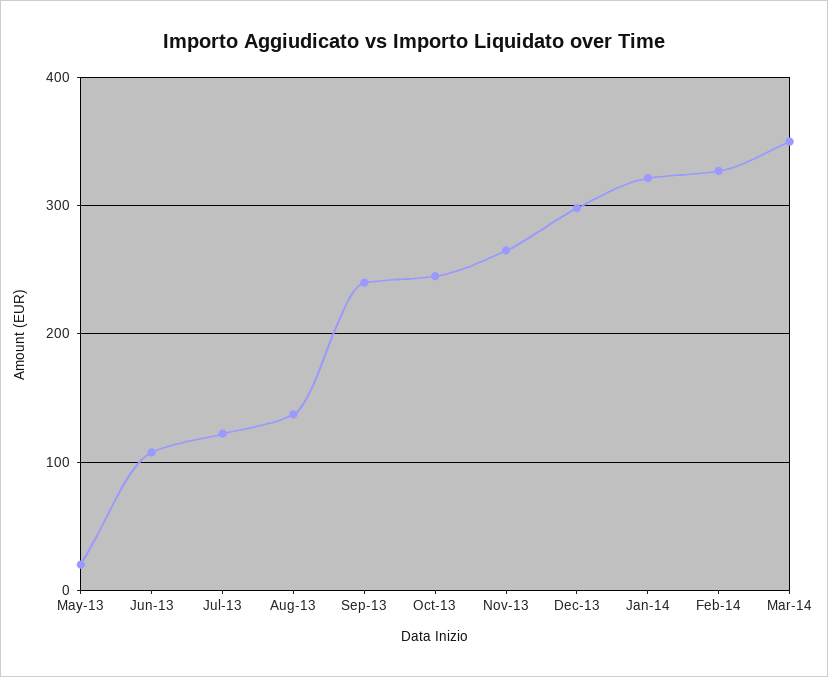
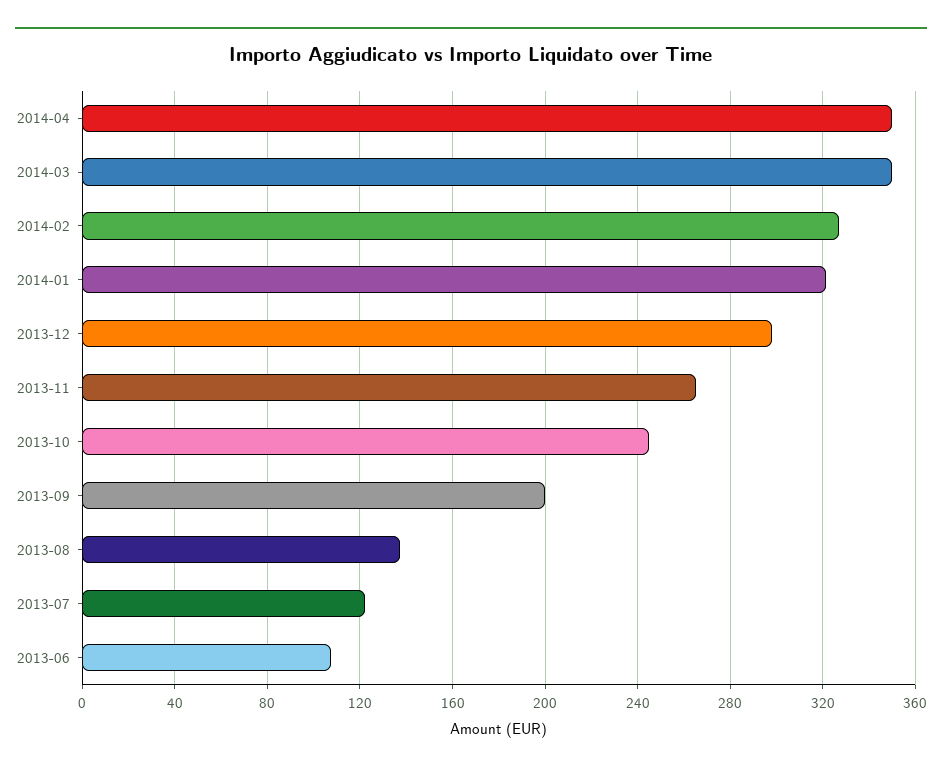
May-13: 20 -> none
Sep-13: 240 -> 200
2014-04: none -> 350

